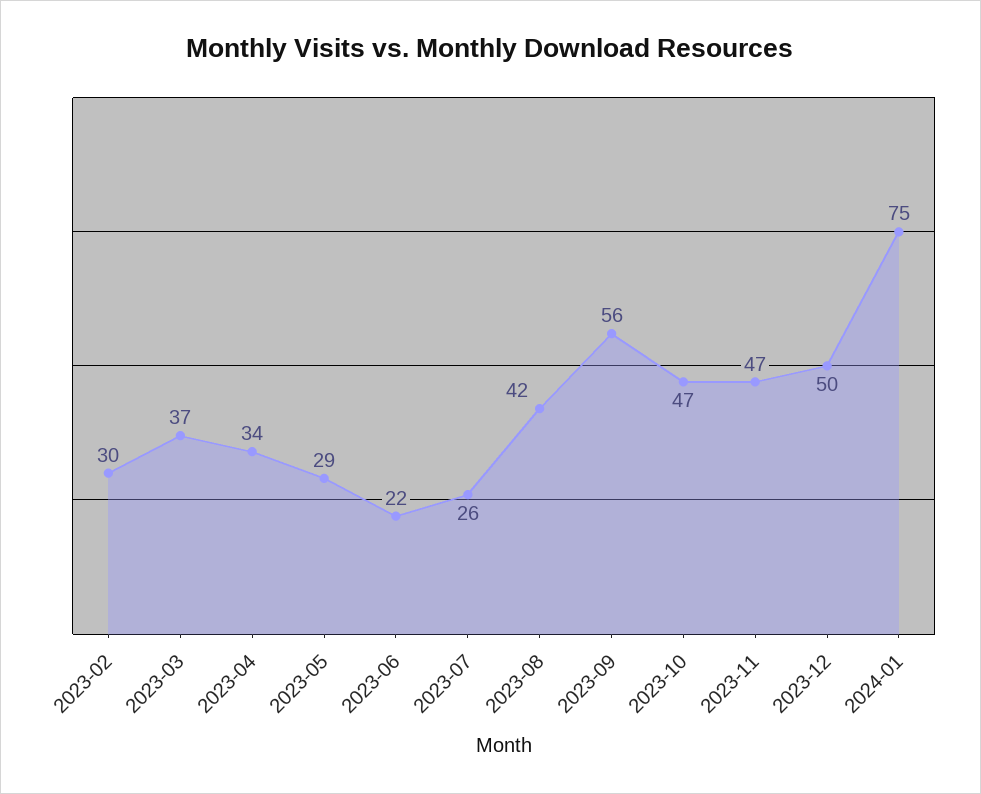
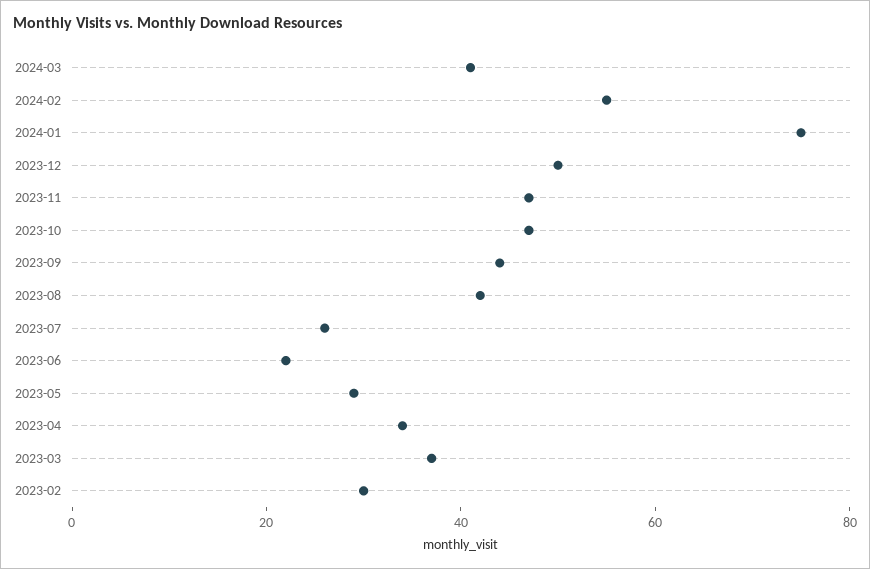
2023-09: 56 -> 45
2024-03: none -> 40
2024-02: none -> 55

